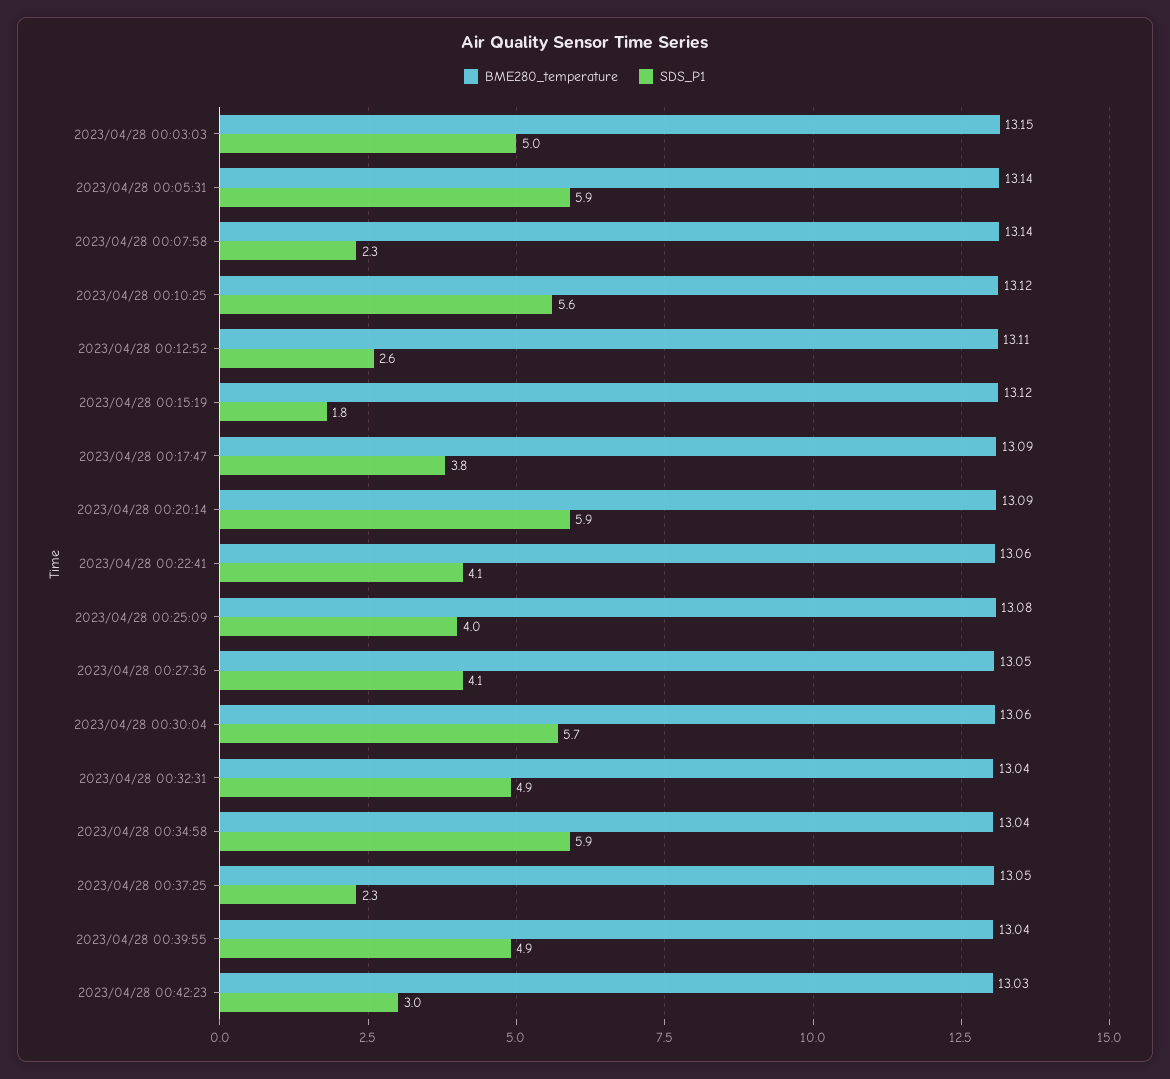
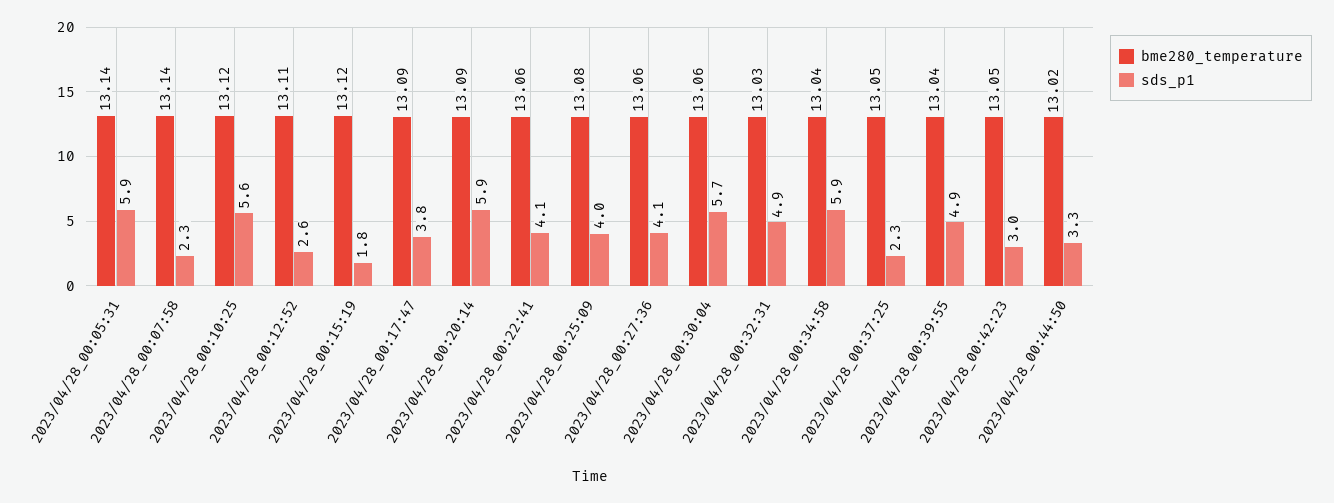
BME280_temperature, 2023/04/28 00:03:03: 13.15 -> none
SDS_P1, 2023/04/28 00:03:03: 5 -> none
BME280_temperature, 2023/04/28 00:27:36: 13.05 -> 13.06
BME280_temperature, 2023/04/28 00:32:31: 13.04 -> 13.03
BME280_temperature, 2023/04/28 00:42:23: 13.03 -> 13.05
BME280_temperature, 2023/04/28_00:44:50: none -> 13.02
SDS_P1, 2023/04/28_00:44:50: none -> 3.3

